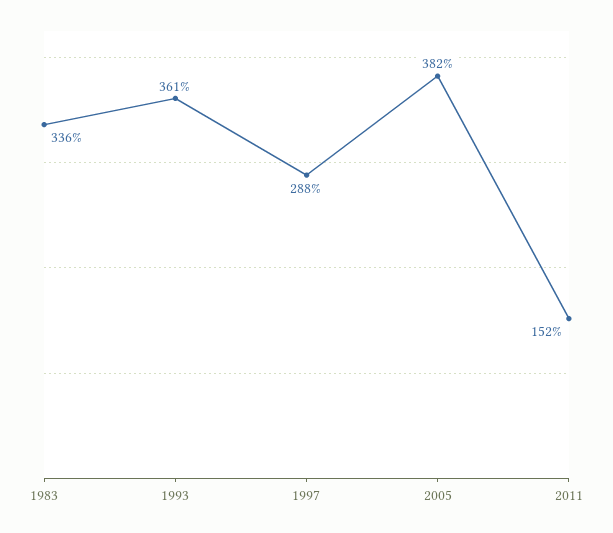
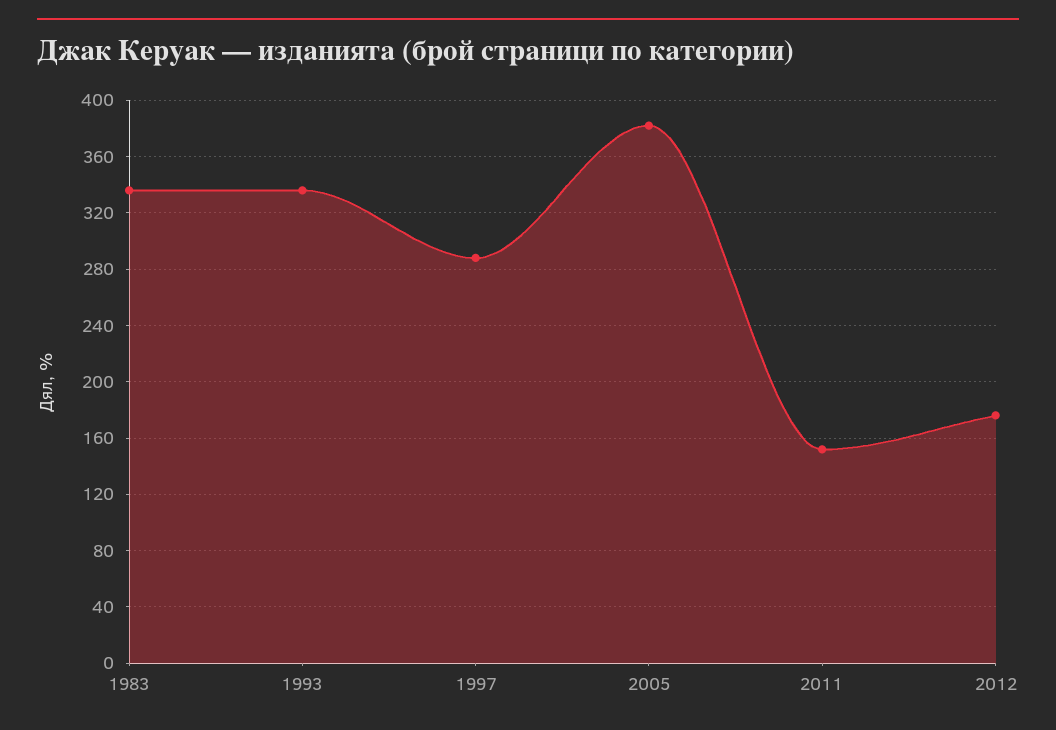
1993: 361 -> 335
2012: none -> 175

